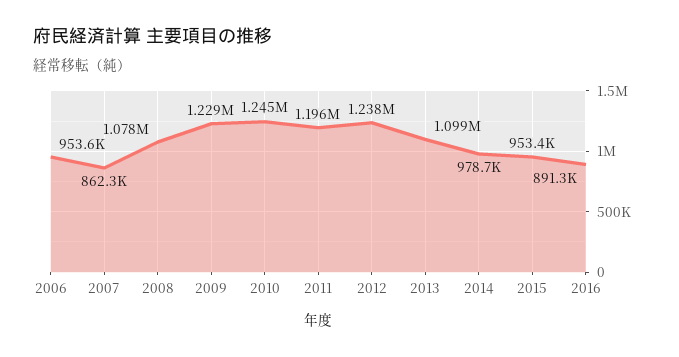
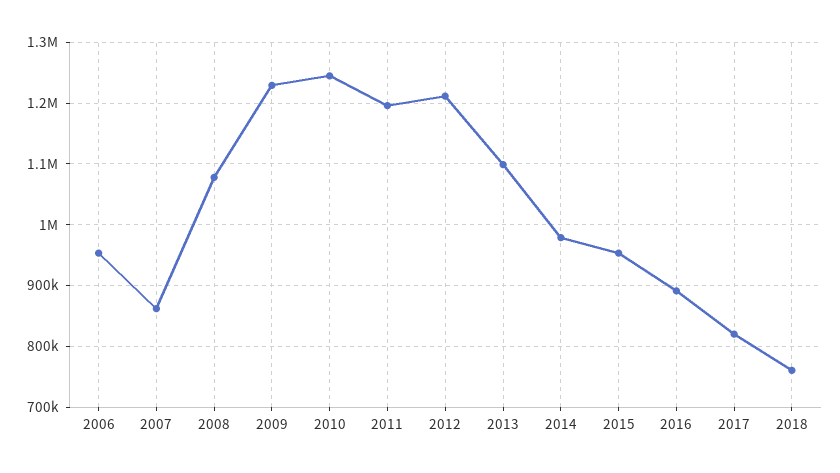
2012: 1238000 -> 1210000
2017: none -> 820000
2018: none -> 760000

